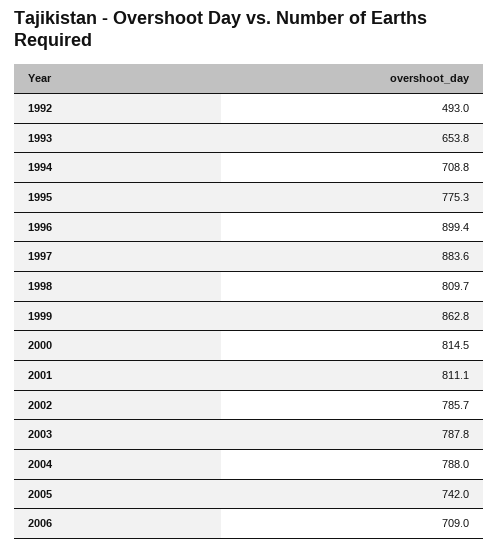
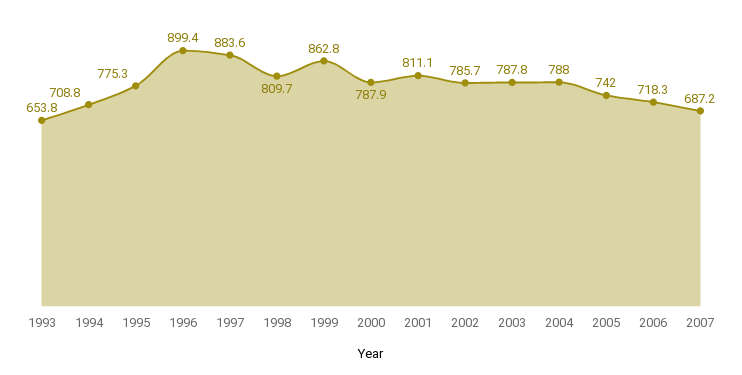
1992: 493 -> none
2000: 814.5 -> 787.9
2006: 709 -> 718.3
2007: none -> 687.2

